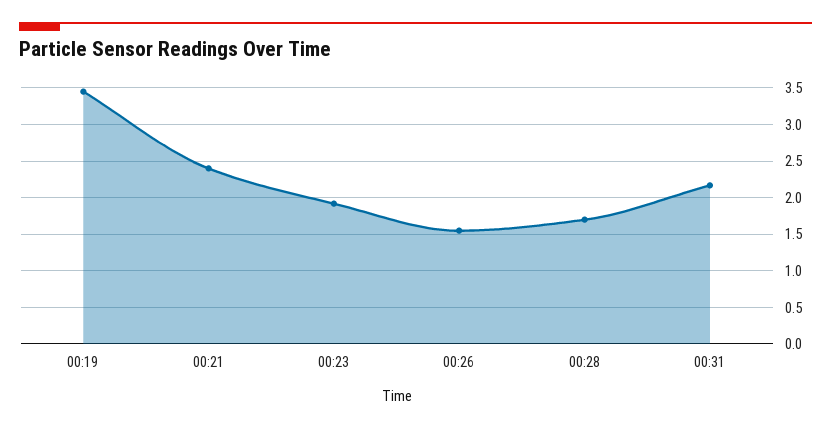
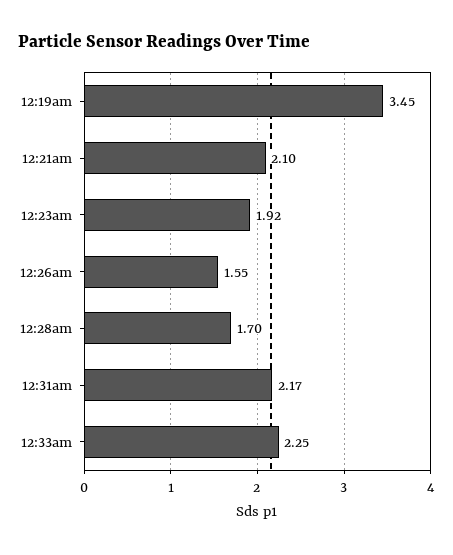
00:21: 2.4 -> 2.1
12:33am: none -> 2.25

